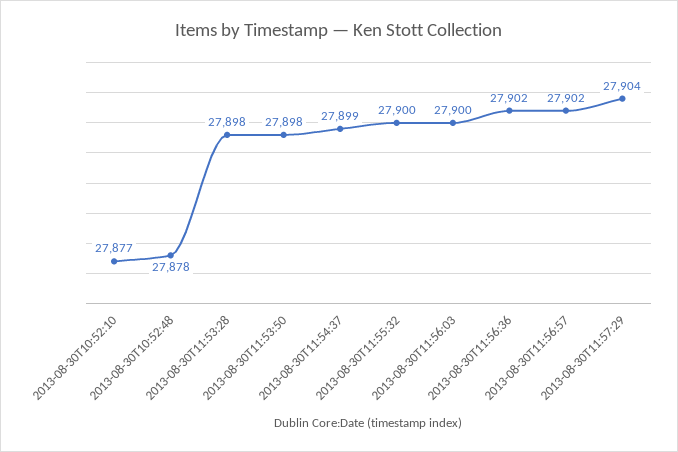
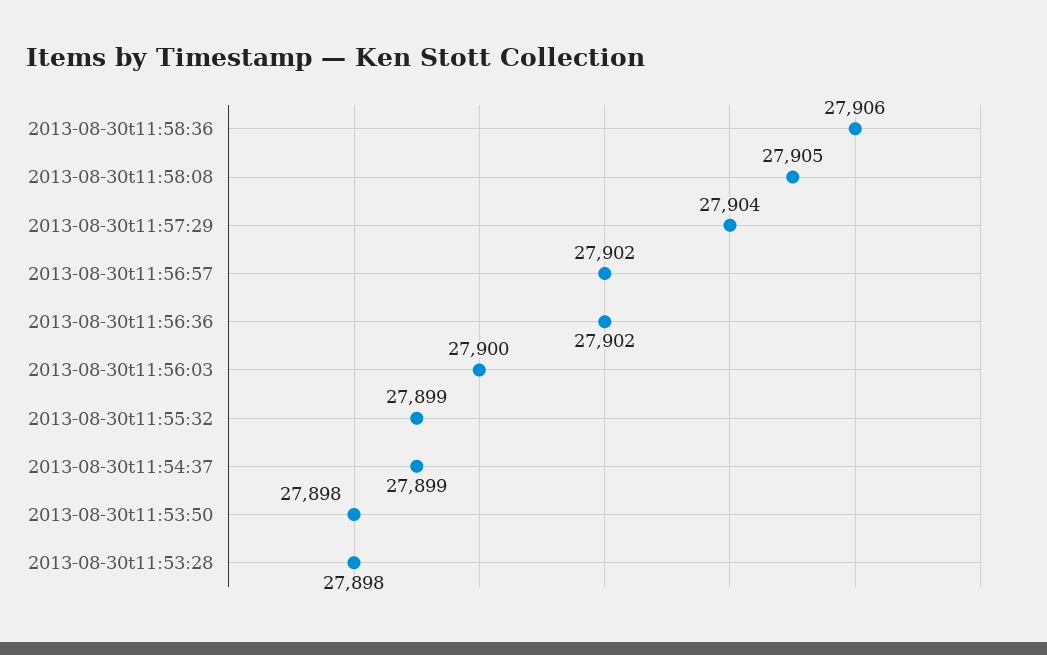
2013-08-30T10:52:10: 27877 -> none
2013-08-30T10:52:48: 27878 -> none
2013-08-30T11:55:32: 27900 -> 27899
2013-08-30t11:58:36: none -> 27906
2013-08-30t11:58:08: none -> 27905

